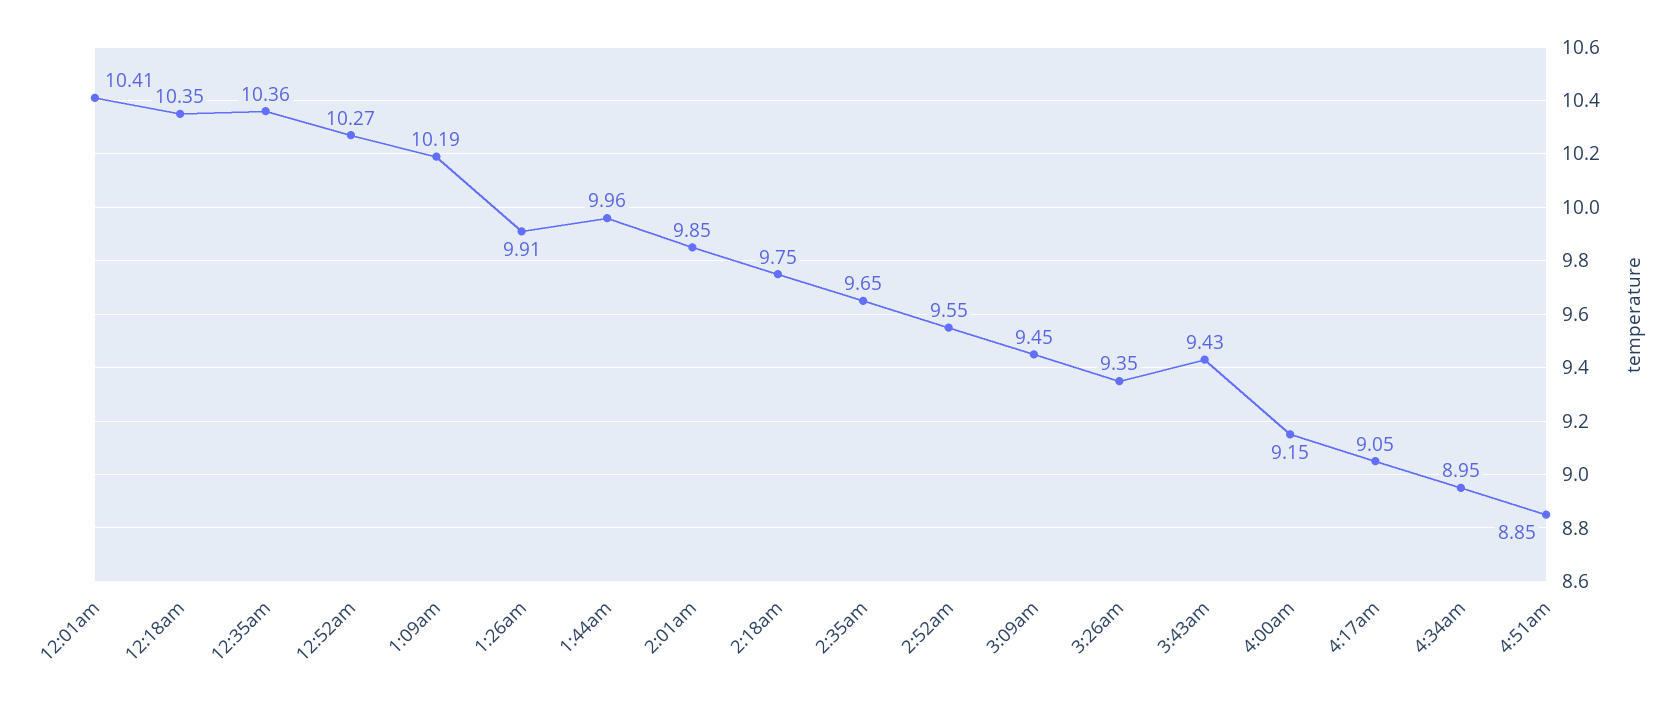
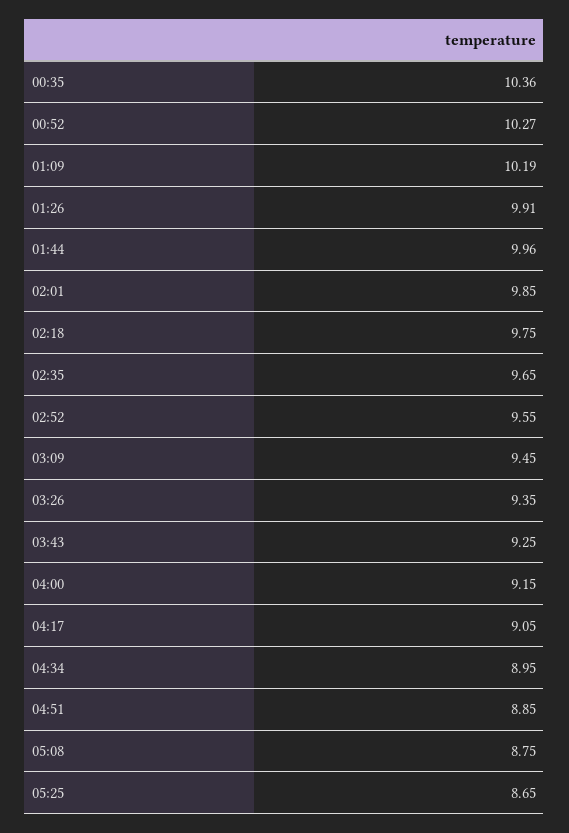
12:01am: 10.41 -> none
12:18am: 10.35 -> none
3:43am: 9.43 -> 9.25
05:08: none -> 8.75
05:25: none -> 8.65

